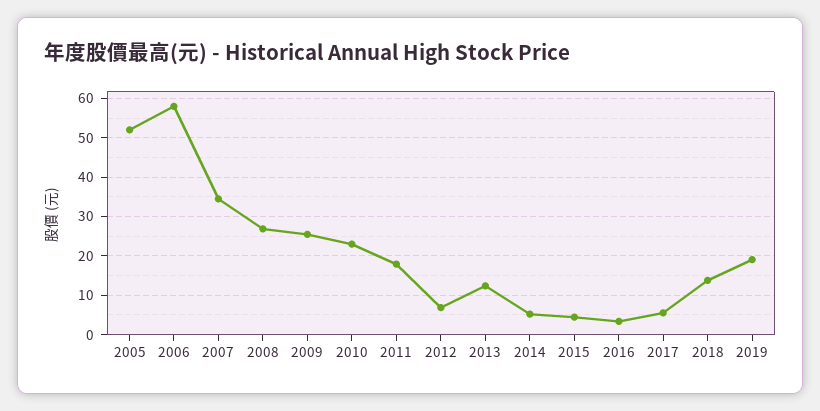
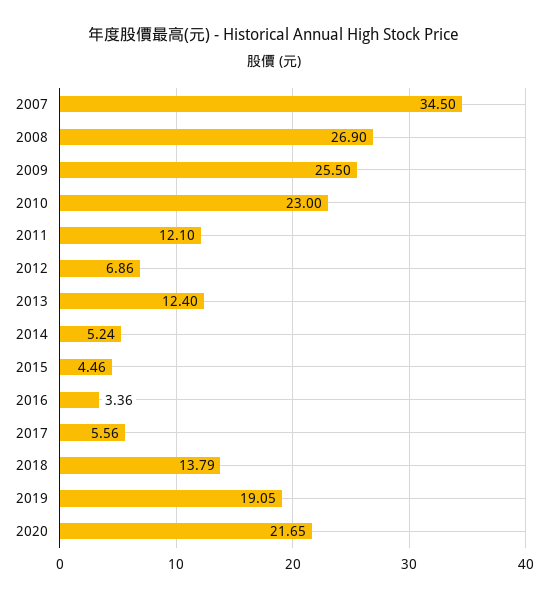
2005: 52 -> none
2006: 58 -> none
2011: 18 -> 12.1
2020: none -> 21.65

